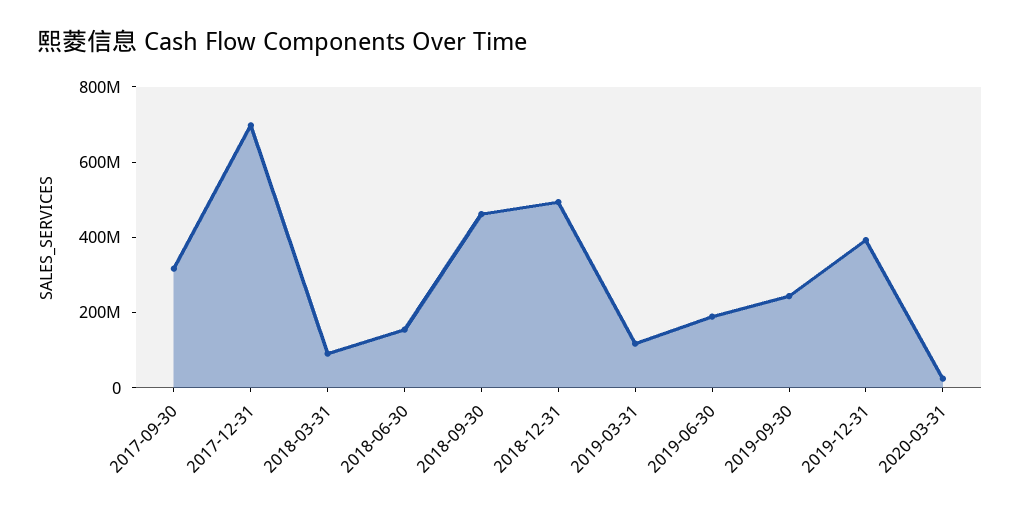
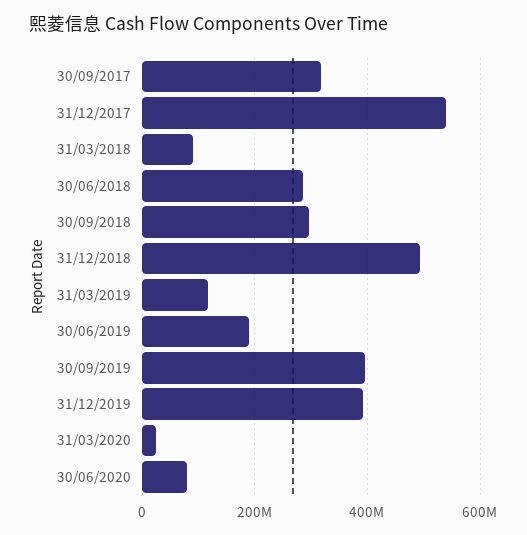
2017-12-31: 700000000 -> 540000000
2018-06-30: 150000000 -> 280000000
2018-09-30: 450000000 -> 300000000
2019-09-30: 250000000 -> 400000000
30/06/2020: none -> 80000000

